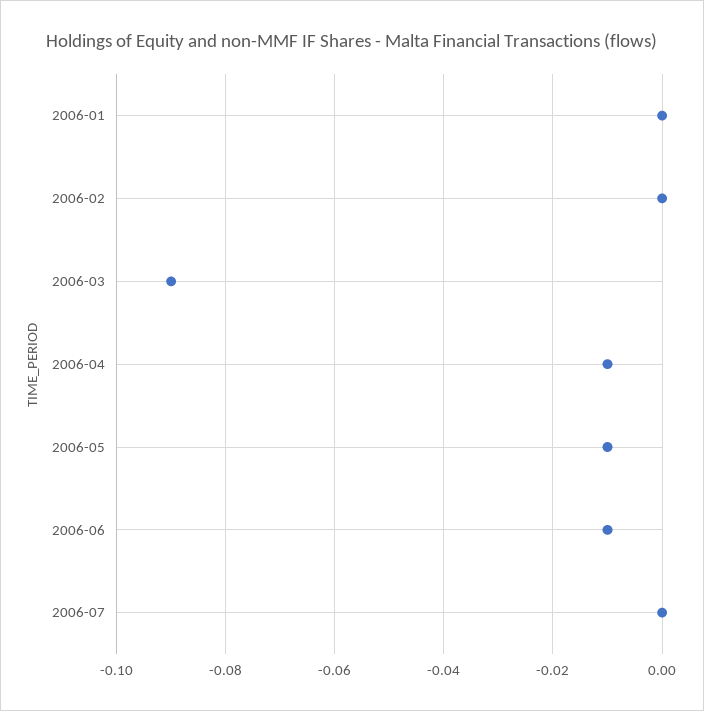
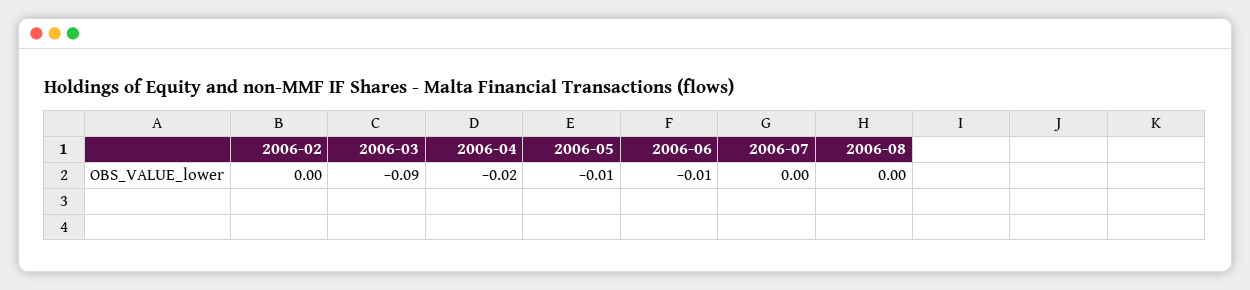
2006-01: 0 -> none
2006-04: -0.01 -> -0.02
2006-08: none -> 0

